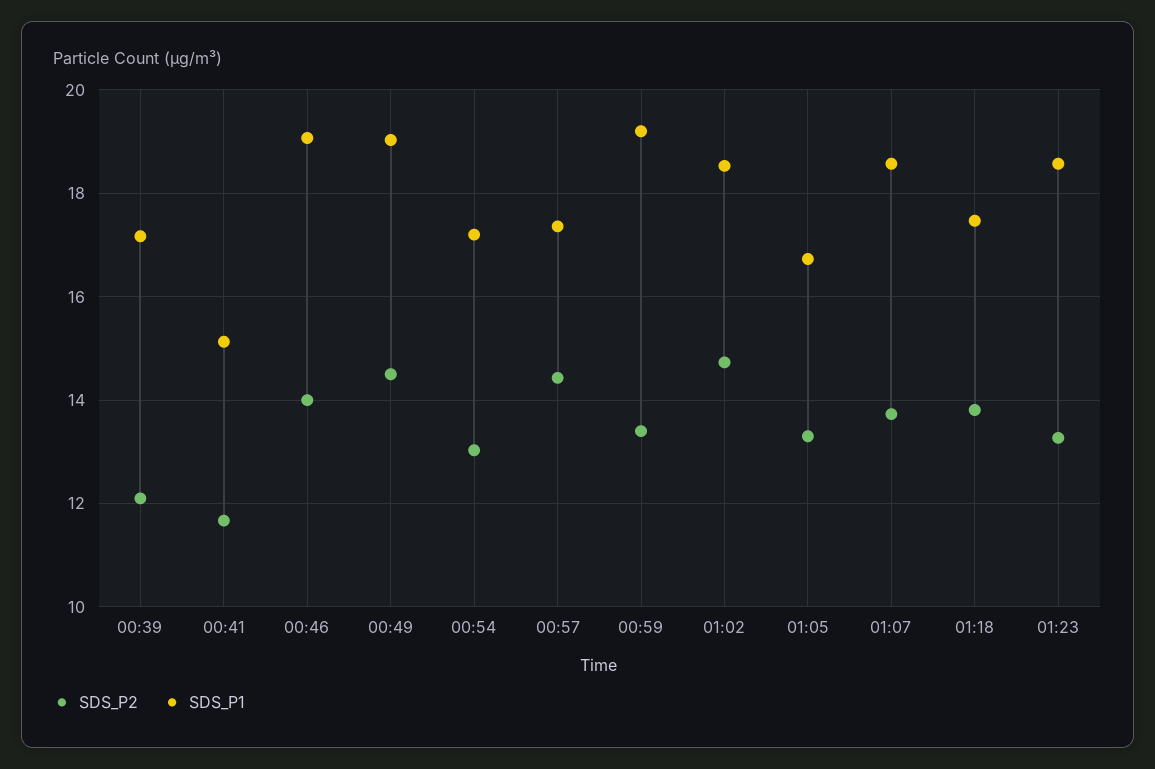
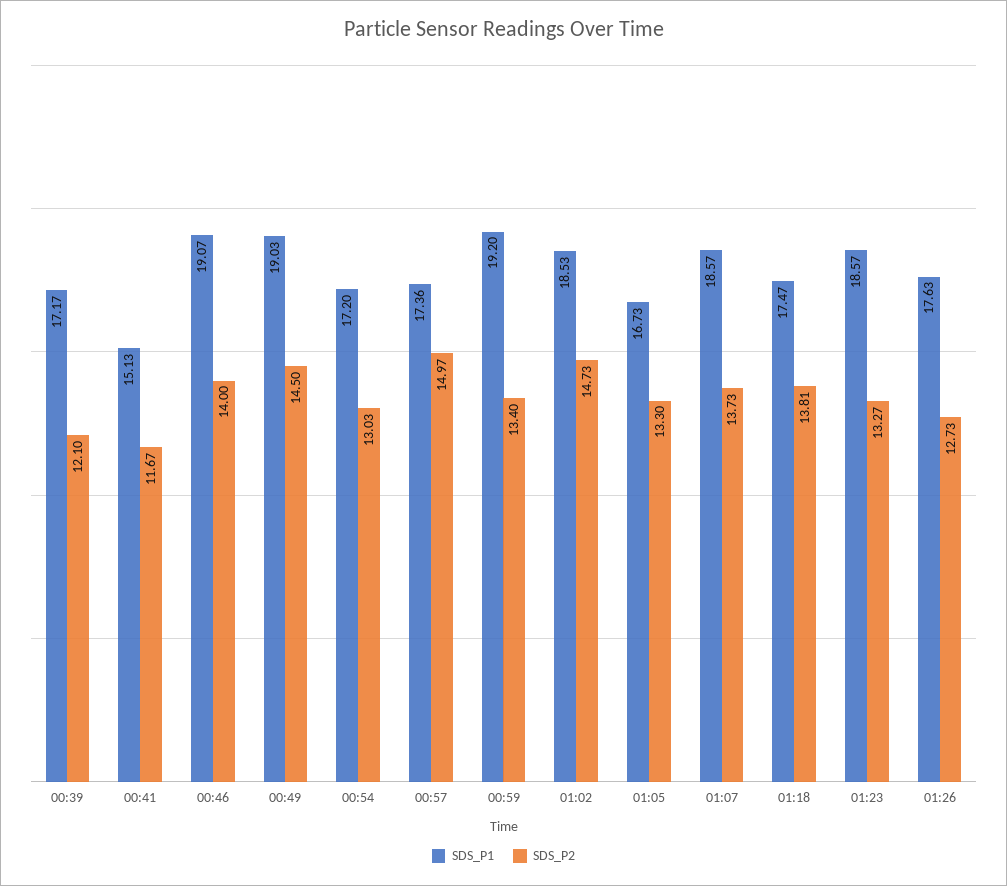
SDS_P2, 00:57: 14.4 -> 14.97
SDS_P1, 01:26: none -> 17.63
SDS_P2, 01:26: none -> 12.73

